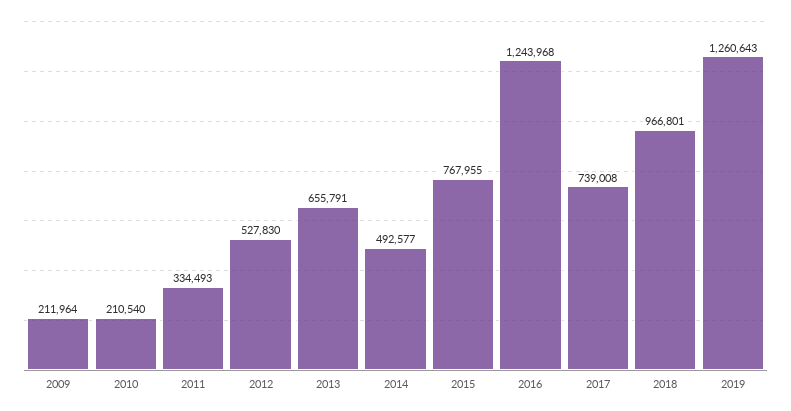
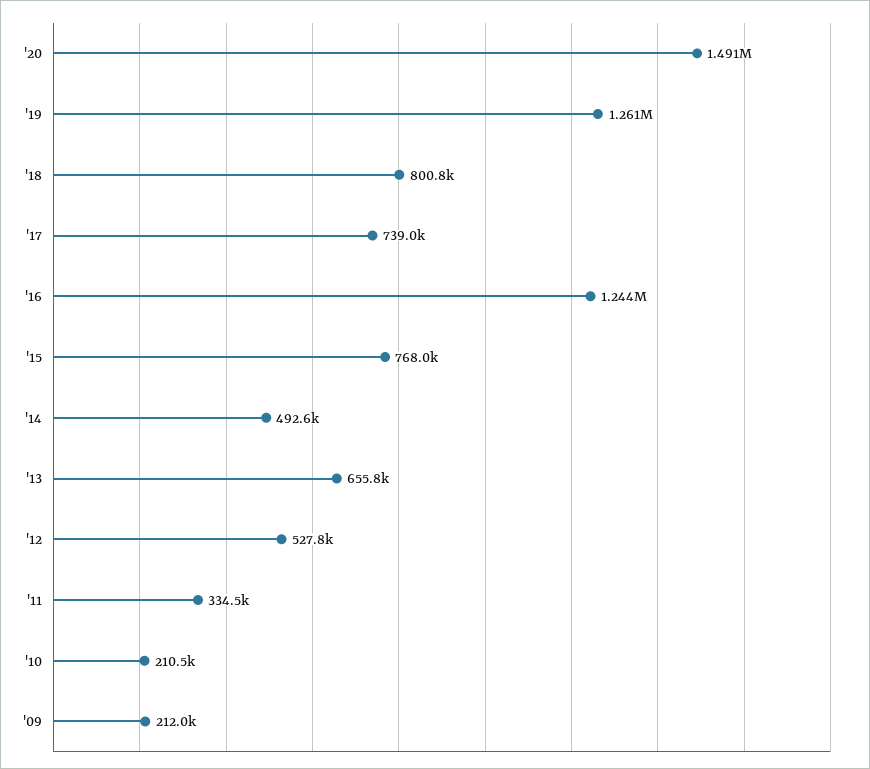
2018: 966801 -> 800800
'20: none -> 1491000

